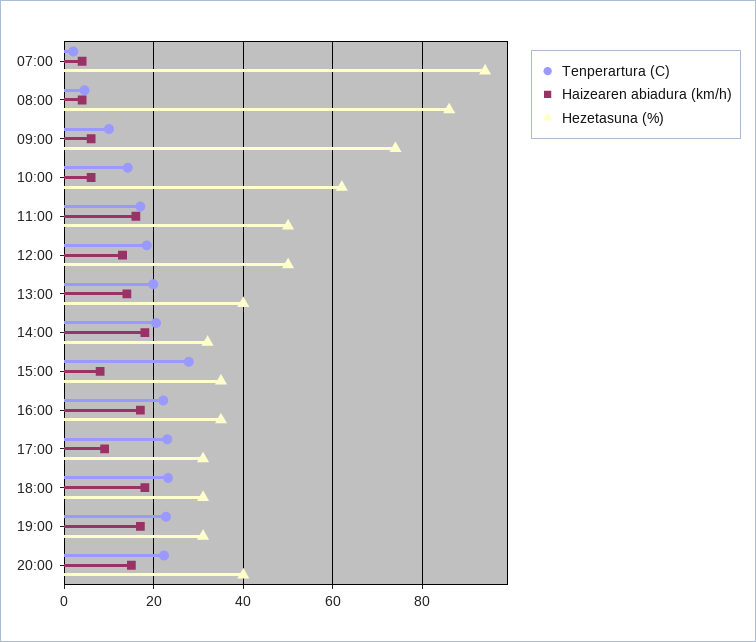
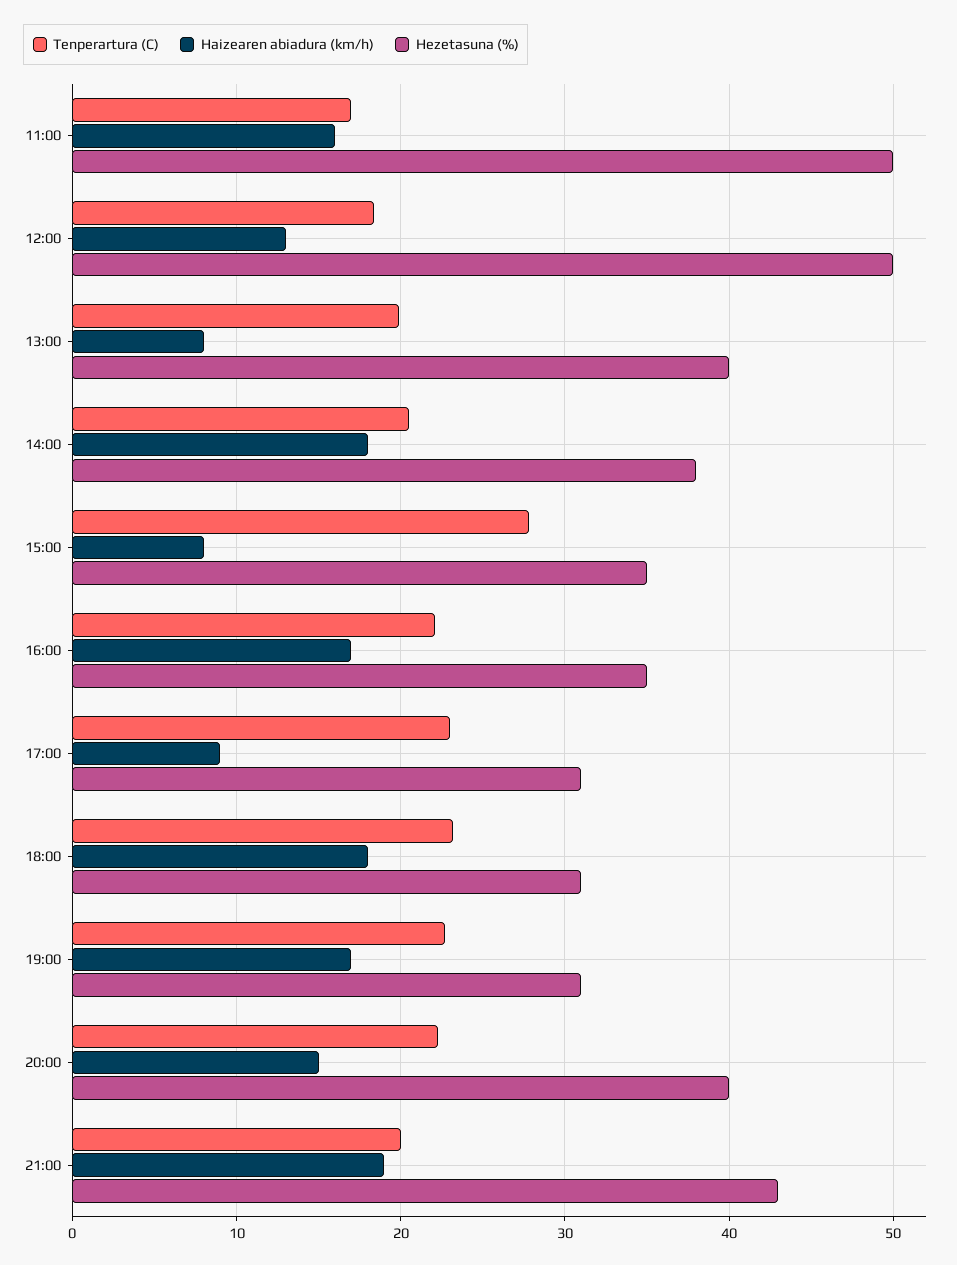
Tenperartura (C), 07:00: 2 -> none
Haizearen abiadura (km/h), 07:00: 4 -> none
Hezetasuna (%), 07:00: 94 -> none
Tenperartura (C), 08:00: 4 -> none
Haizearen abiadura (km/h), 08:00: 4 -> none
Hezetasuna (%), 08:00: 86 -> none
Tenperartura (C), 09:00: 10 -> none
Haizearen abiadura (km/h), 09:00: 6 -> none
Hezetasuna (%), 09:00: 74 -> none
Tenperartura (C), 10:00: 14 -> none
Haizearen abiadura (km/h), 10:00: 6 -> none
Hezetasuna (%), 10:00: 62 -> none
Haizearen abiadura (km/h), 13:00: 14 -> 8
Hezetasuna (%), 14:00: 32 -> 38
Tenperartura (C), 21:00: none -> 20
Haizearen abiadura (km/h), 21:00: none -> 19
Hezetasuna (%), 21:00: none -> 43

